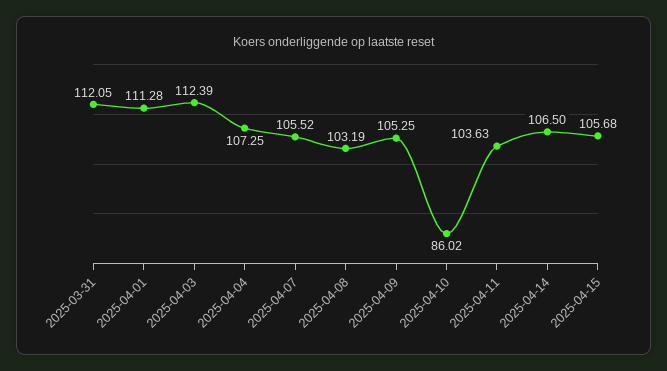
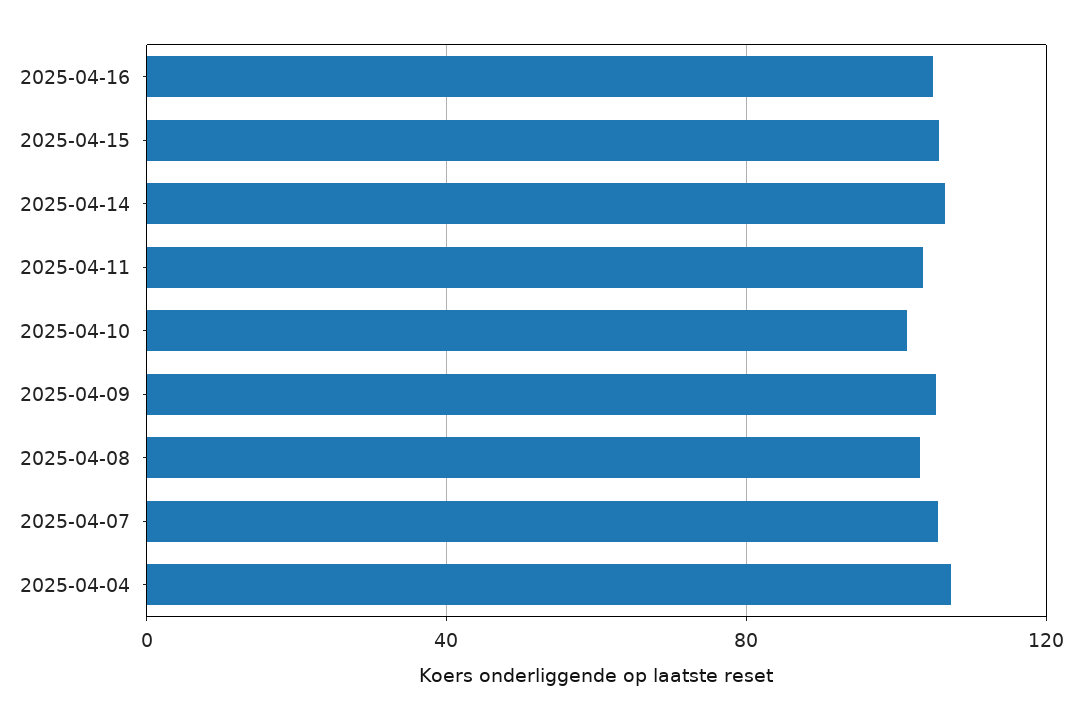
2025-03-31: 112.05 -> none
2025-04-01: 111.28 -> none
2025-04-03: 112.39 -> none
2025-04-10: 86.02 -> 100
2025-04-16: none -> 105

